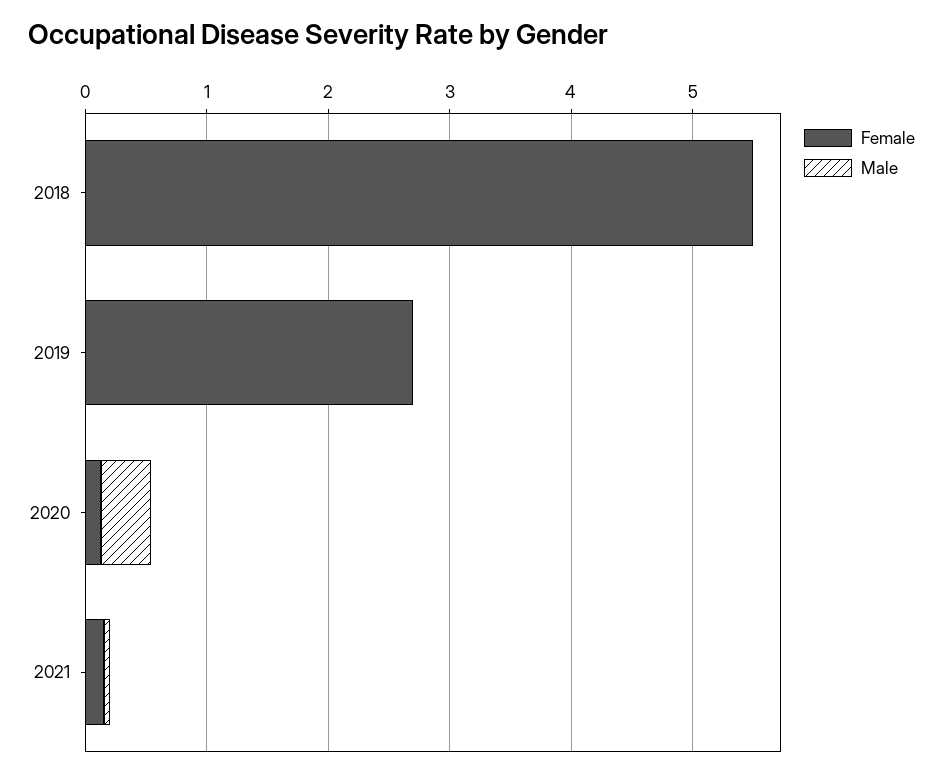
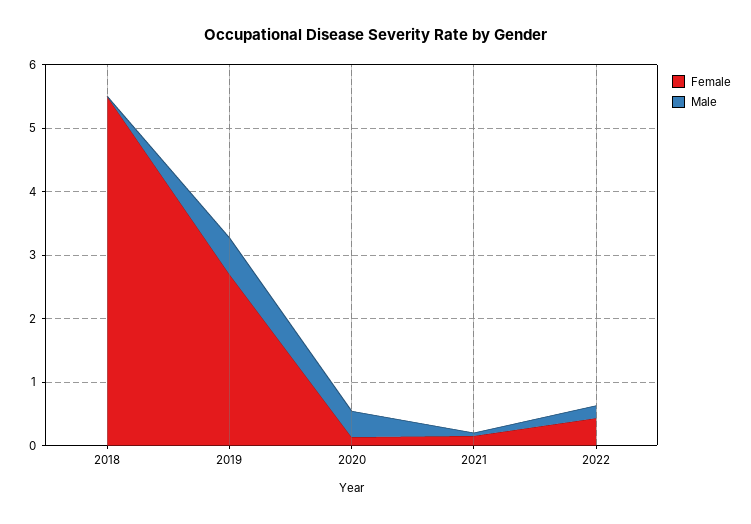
Male, 2019: 0 -> 0.6
Female, 2022: none -> 0.4
Male, 2022: none -> 0.2

